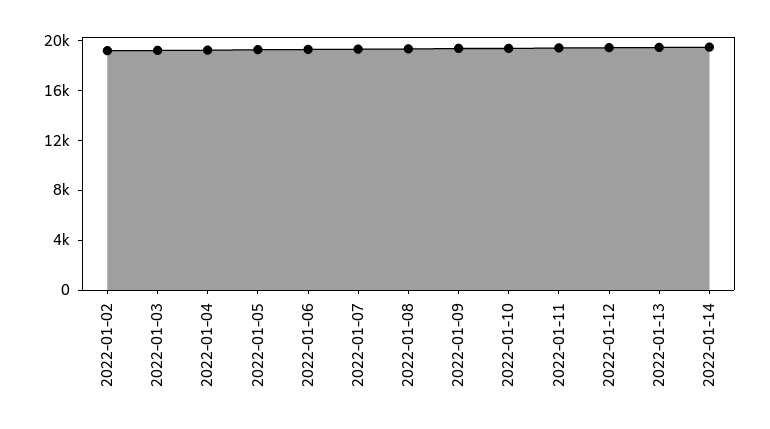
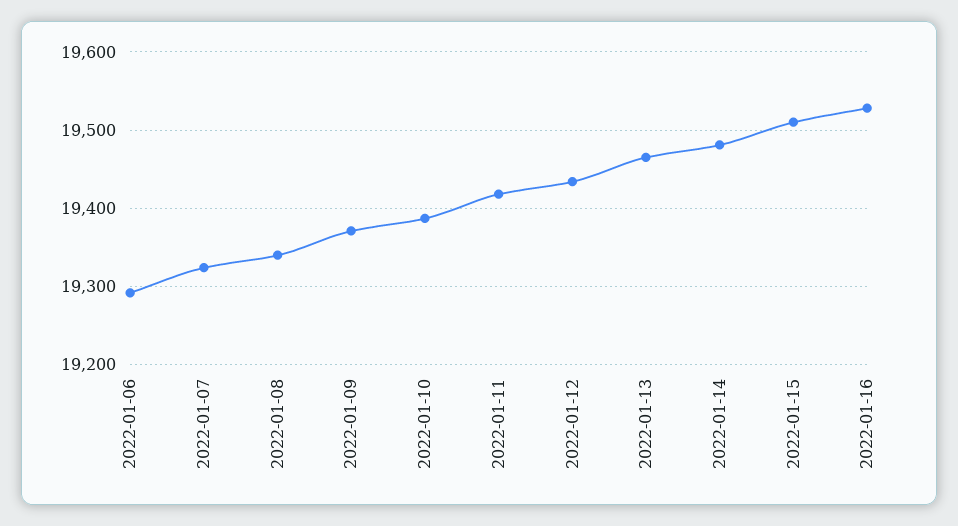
2022-01-02: 19000 -> none
2022-01-03: 19000 -> none
2022-01-04: 19000 -> none
2022-01-05: 19000 -> none
2022-01-15: none -> 19510
2022-01-16: none -> 19530

